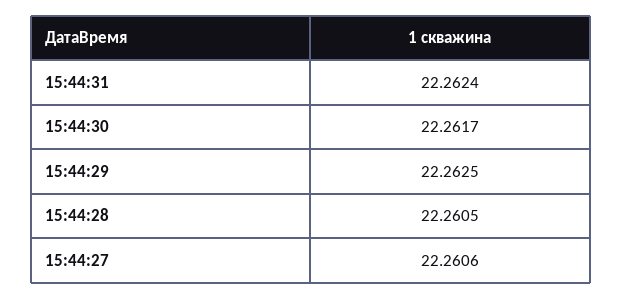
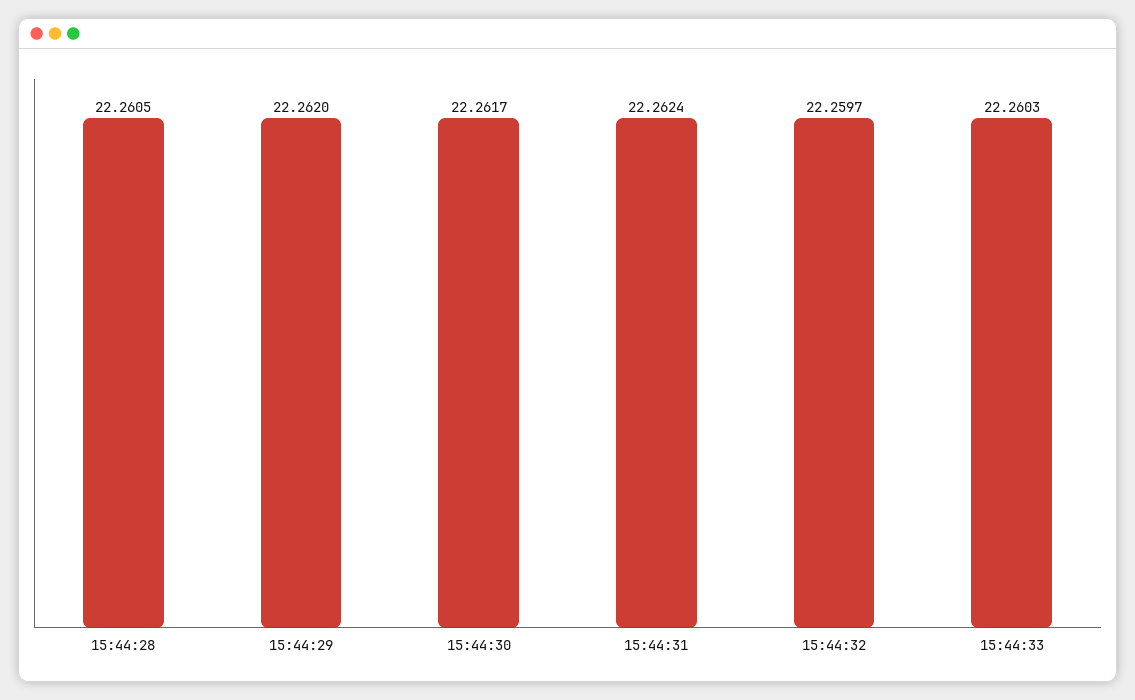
15:44:29: 22.2625 -> 22.262
15:44:27: 22.2606 -> none
15:44:32: none -> 22.2597
15:44:33: none -> 22.2603

